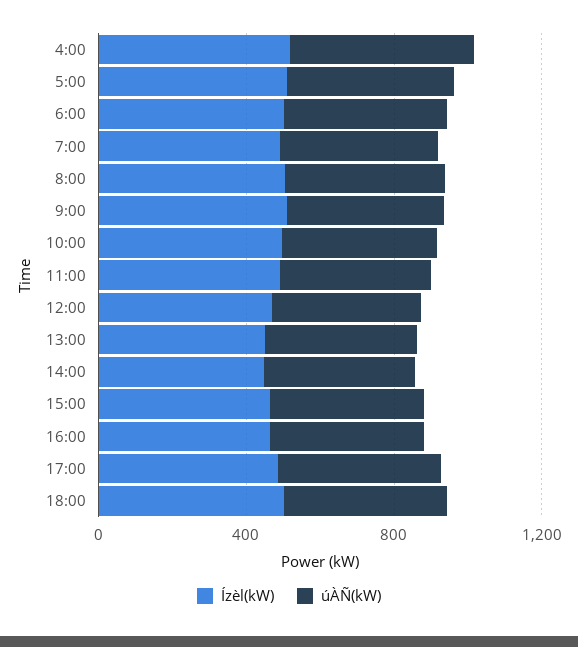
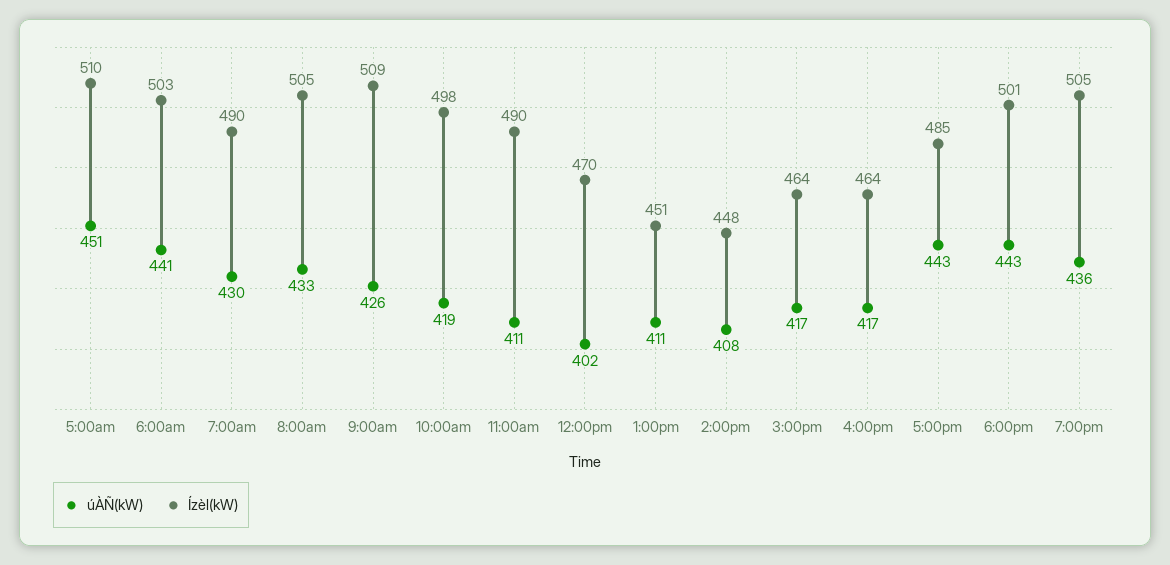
Ízèl(kW), 4:00: 500 -> none
úÀÑ(kW), 4:00: 500 -> none
úÀÑ(kW), 7:00pm: none -> 436
Ízèl(kW), 7:00pm: none -> 505

